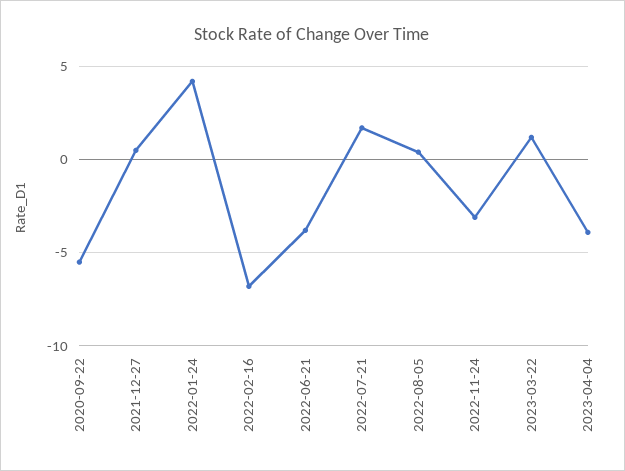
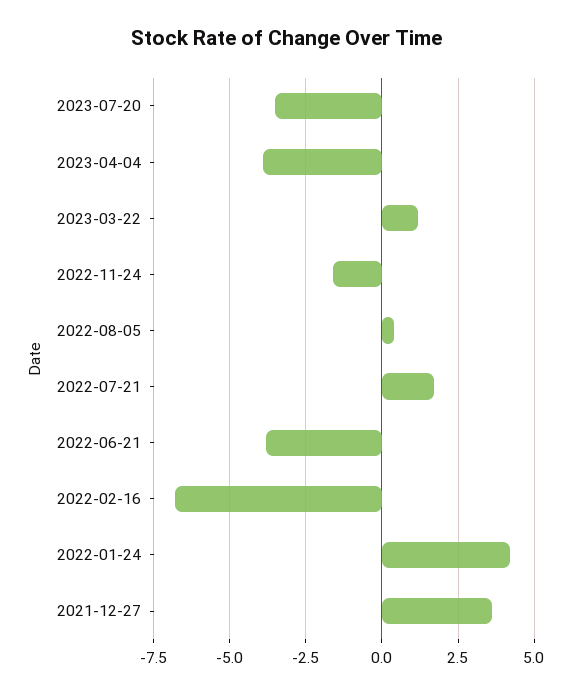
2020-09-22: -5.5 -> none
2021-12-27: 0.5 -> 3.5
2022-11-24: -3 -> -1.5
2023-07-20: none -> -3.5

